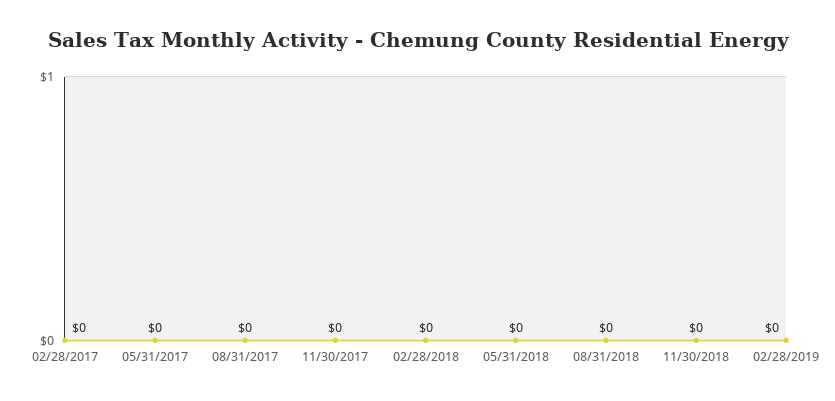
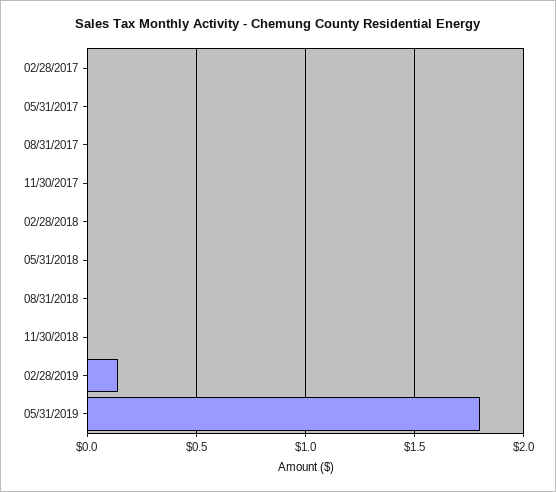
02/28/2019: 0 -> 0.15
05/31/2019: none -> 1.8

